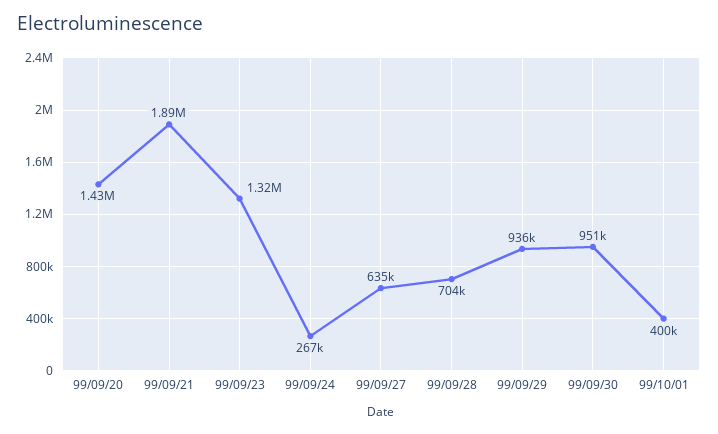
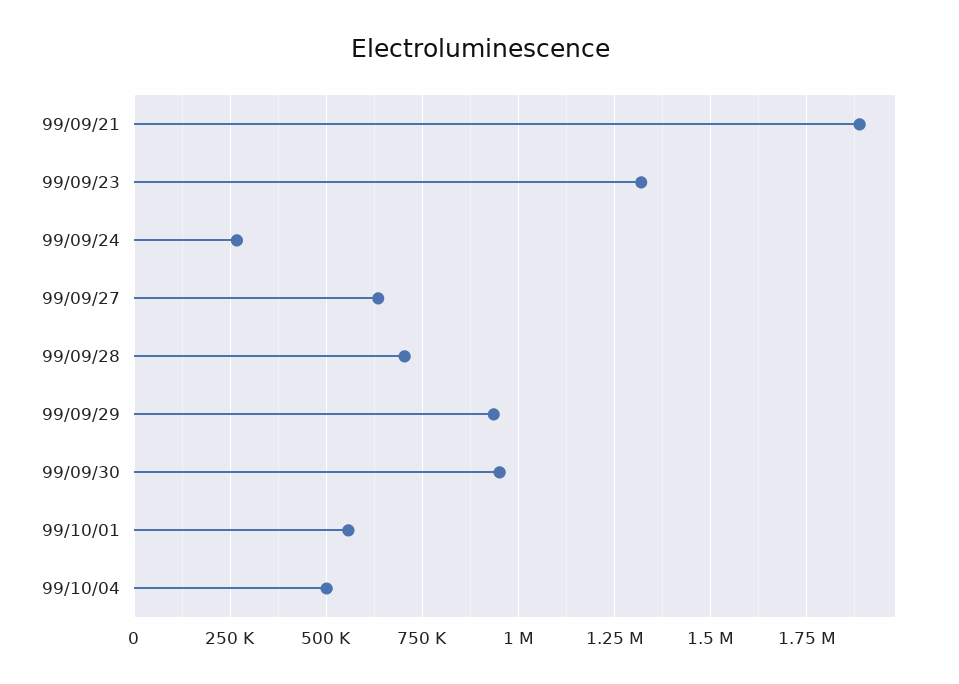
99/09/20: 1430000 -> none
99/10/01: 400000 -> 550000
99/10/04: none -> 500000

